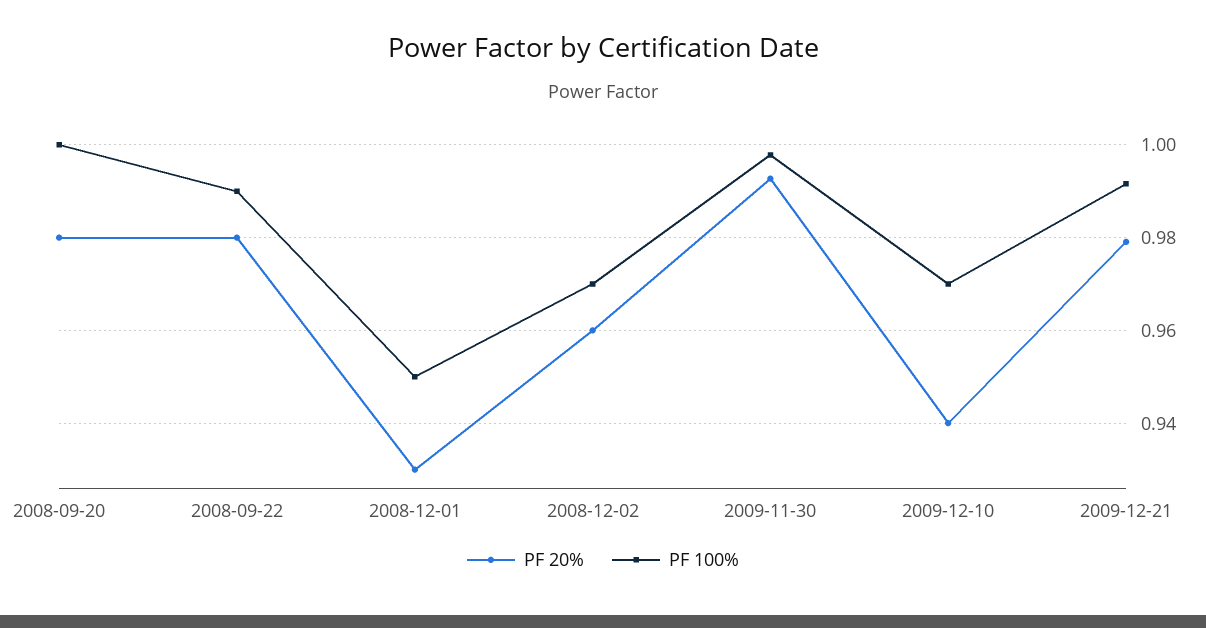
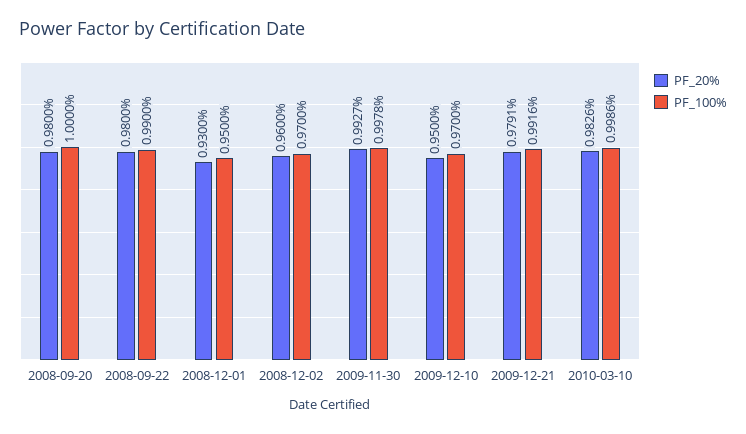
PF 20%, 2009-12-10: 0.94 -> 0.95
PF 20%, 2010-03-10: none -> 0.9826
PF 100%, 2010-03-10: none -> 0.9986

